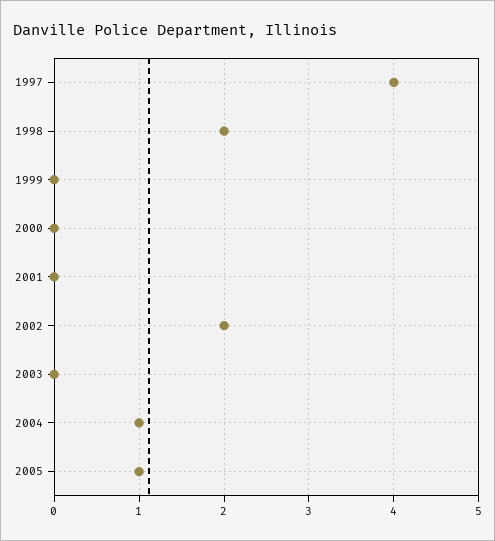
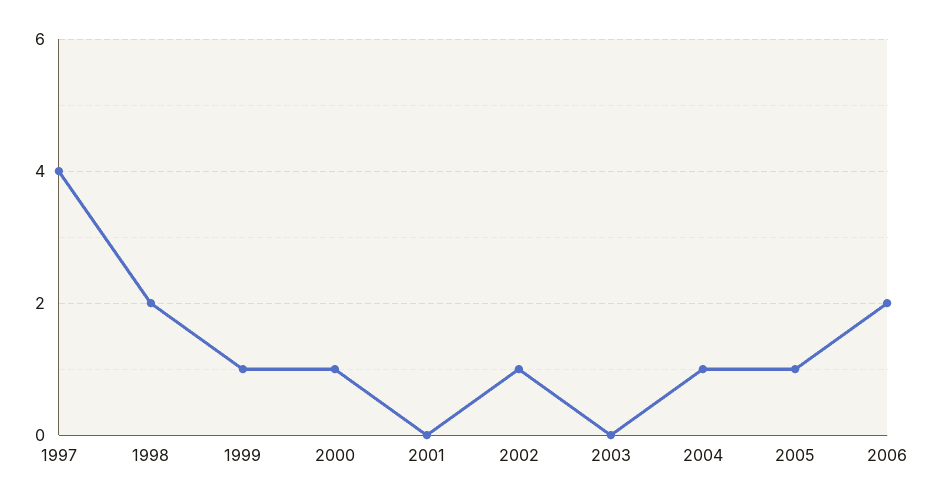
1999: 0 -> 1
2000: 0 -> 1
2002: 2 -> 1
2006: none -> 2

